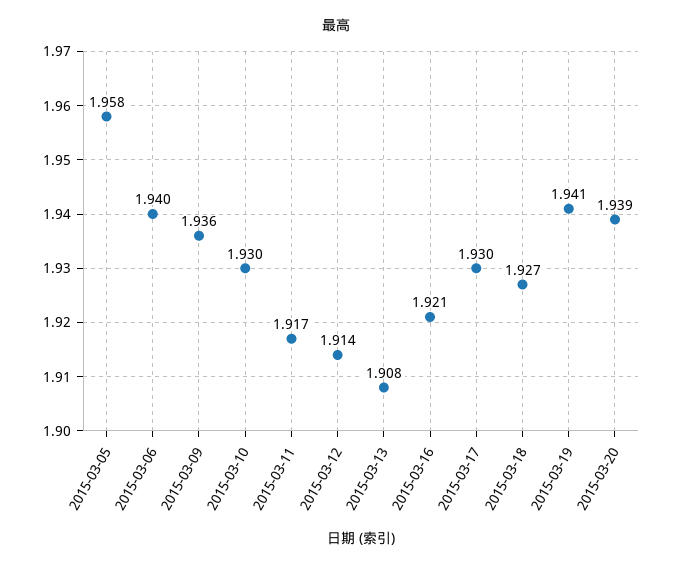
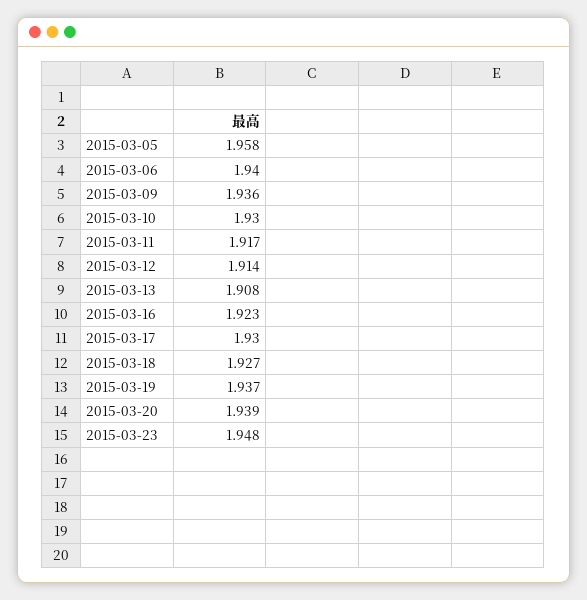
2015-03-16: 1.921 -> 1.923
2015-03-19: 1.941 -> 1.937
2015-03-23: none -> 1.948

